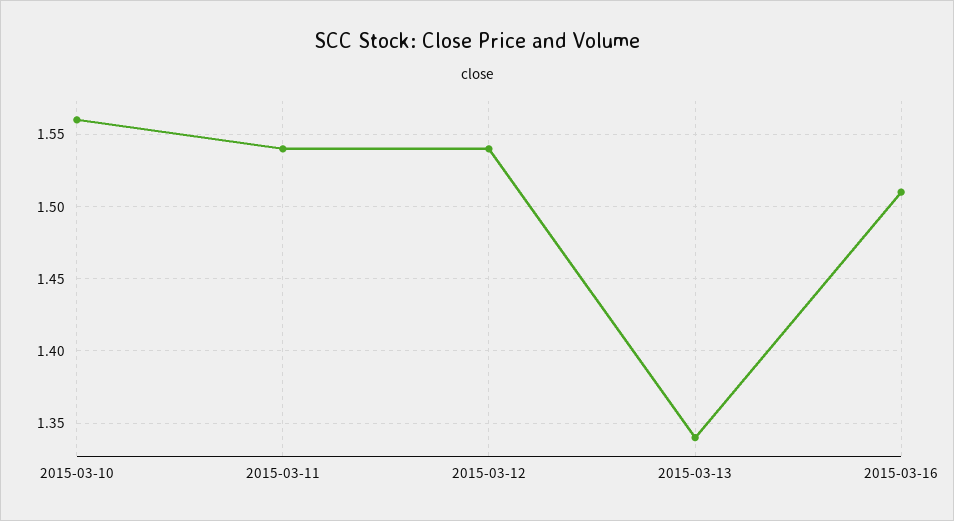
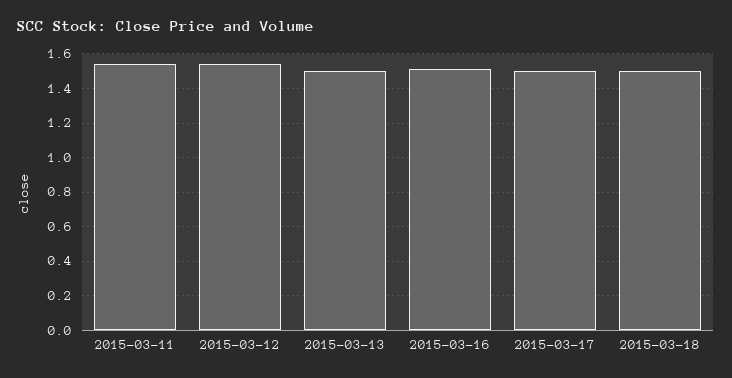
2015-03-10: 1.56 -> none
2015-03-13: 1.34 -> 1.5
2015-03-17: none -> 1.5
2015-03-18: none -> 1.5

